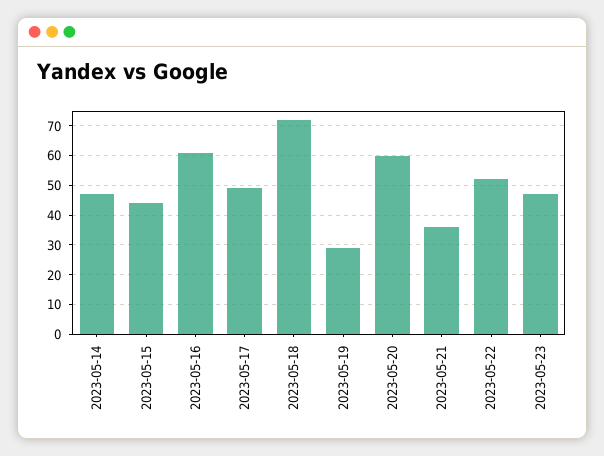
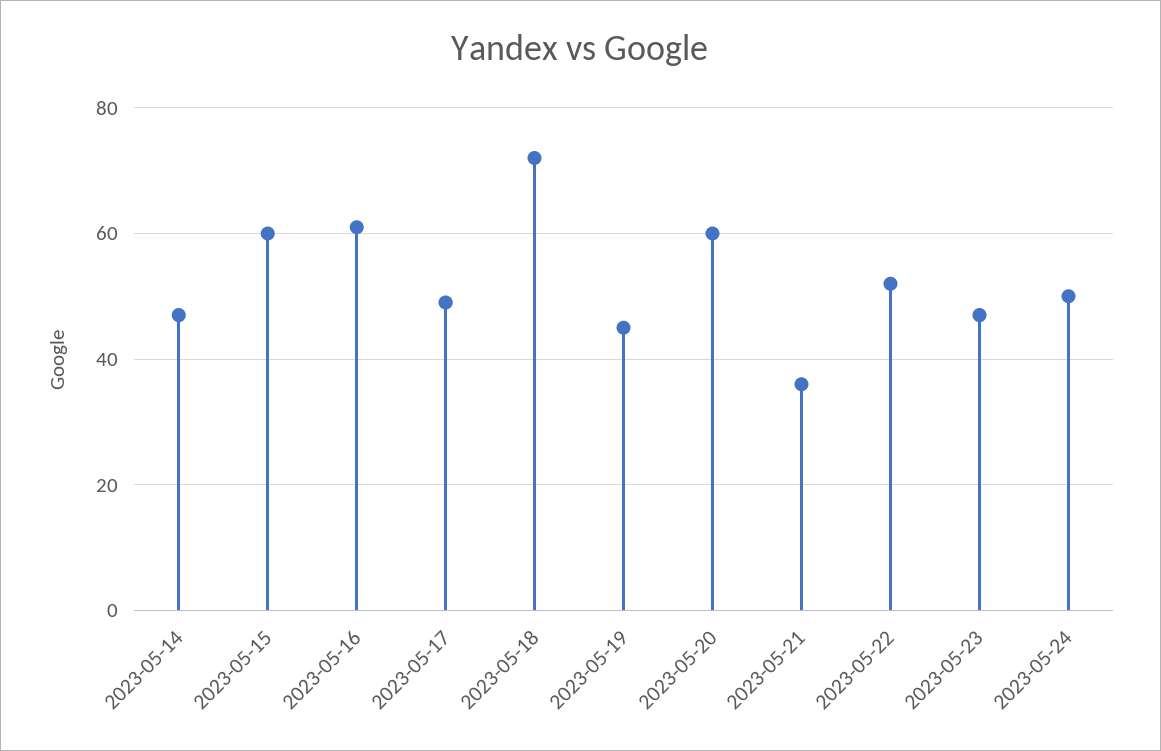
2023-05-15: 45 -> 60
2023-05-19: 30 -> 45
2023-05-24: none -> 50

